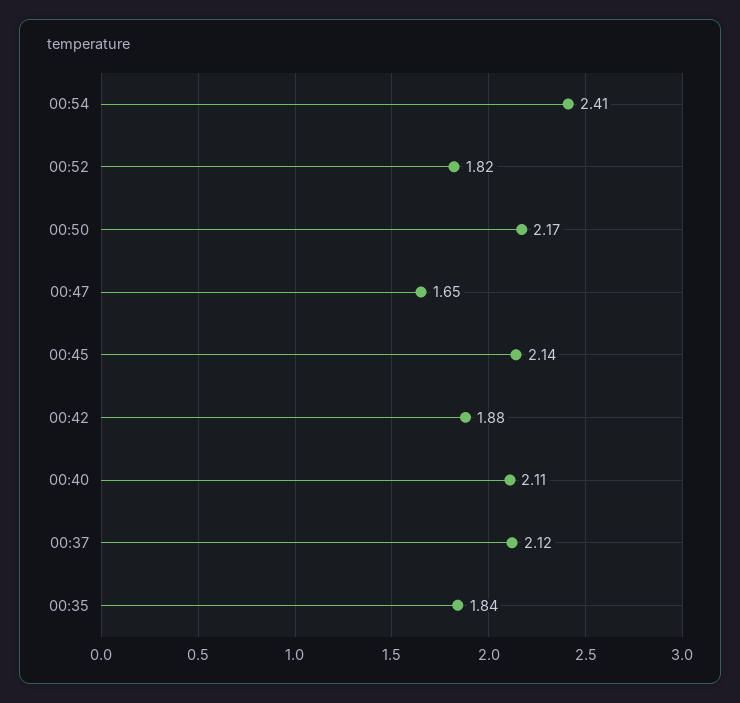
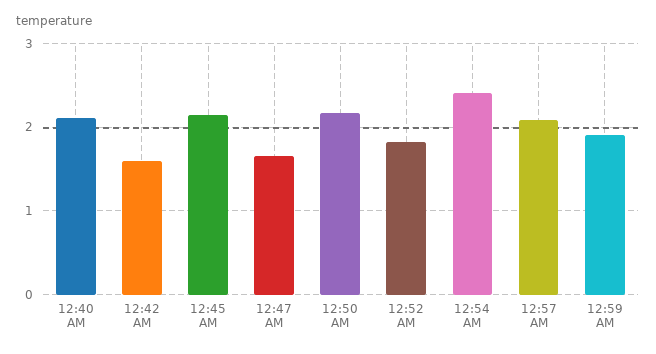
00:42: 1.88 -> 1.6
00:37: 2.12 -> none
00:35: 1.84 -> none
12:57 AM: none -> 2.1
12:59 AM: none -> 1.9

